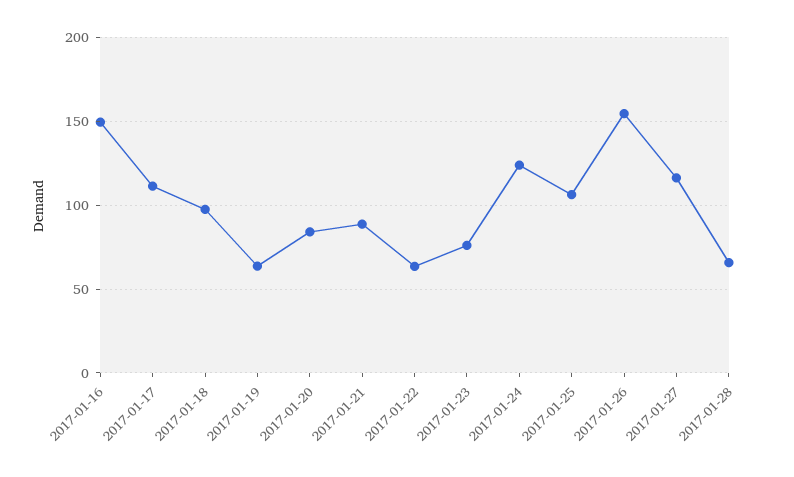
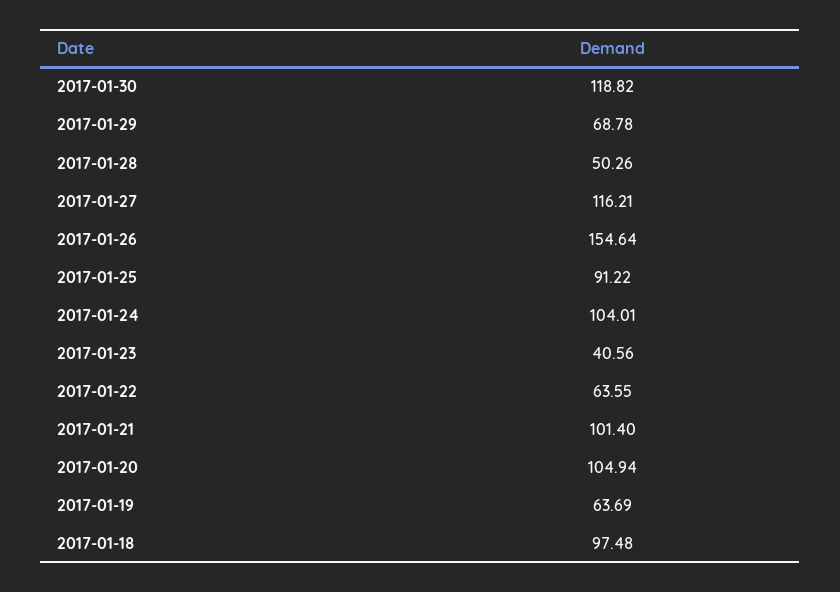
2017-01-16: 150 -> none
2017-01-17: 110 -> none
2017-01-20: 85 -> 104.94
2017-01-21: 90 -> 101.4
2017-01-23: 75 -> 40.56
2017-01-24: 125 -> 104.01
2017-01-25: 105 -> 91.22
2017-01-28: 65 -> 50.26
2017-01-30: none -> 118.82
2017-01-29: none -> 68.78

